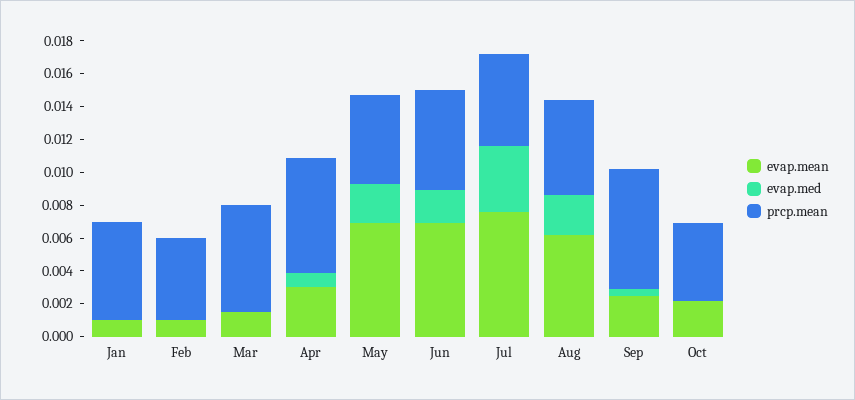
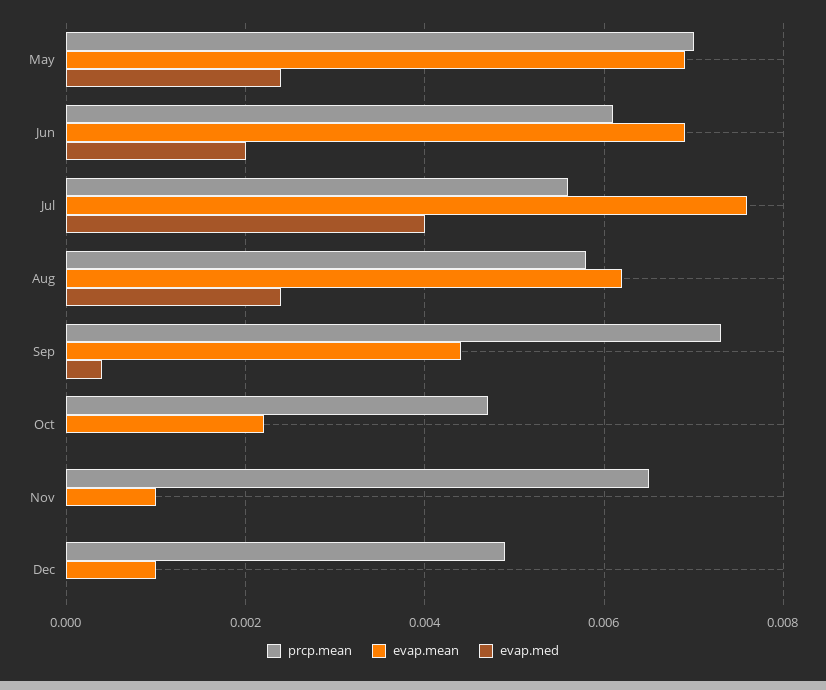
evap.mean, Jan: 0.001 -> none
evap.med, Jan: 0 -> none
prcp.mean, Jan: 0.006 -> none
evap.mean, Feb: 0.001 -> none
evap.med, Feb: 0 -> none
prcp.mean, Feb: 0.005 -> none
evap.mean, Mar: 0.0015 -> none
evap.med, Mar: 0 -> none
prcp.mean, Mar: 0.0065 -> none
evap.mean, Apr: 0.003 -> none
evap.med, Apr: 0.001 -> none
prcp.mean, Apr: 0.007 -> none
prcp.mean, May: 0.0055 -> 0.007
evap.mean, Sep: 0.0025 -> 0.0045
prcp.mean, Nov: none -> 0.0065
evap.mean, Nov: none -> 0.001
evap.med, Nov: none -> 0
prcp.mean, Dec: none -> 0.005
evap.mean, Dec: none -> 0.001
evap.med, Dec: none -> 0

